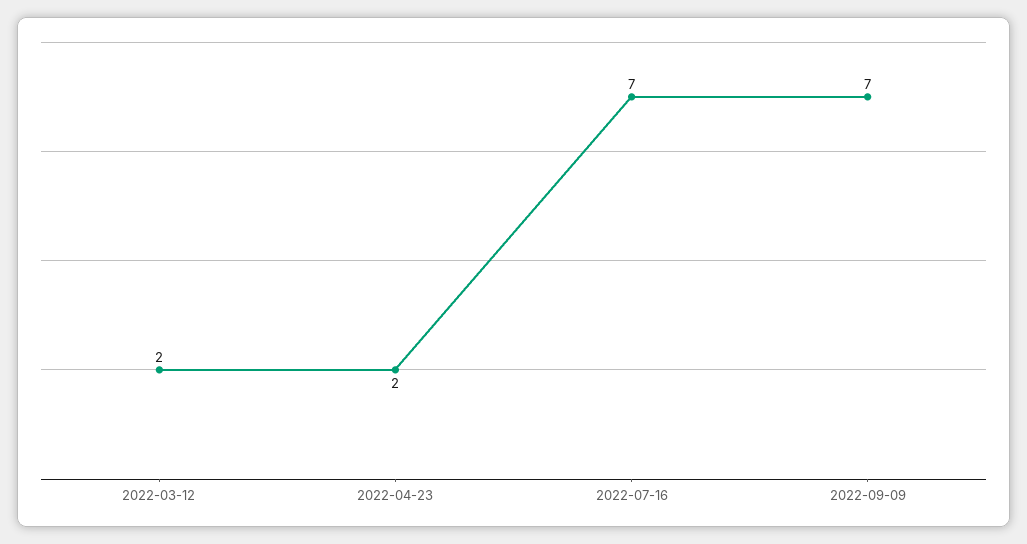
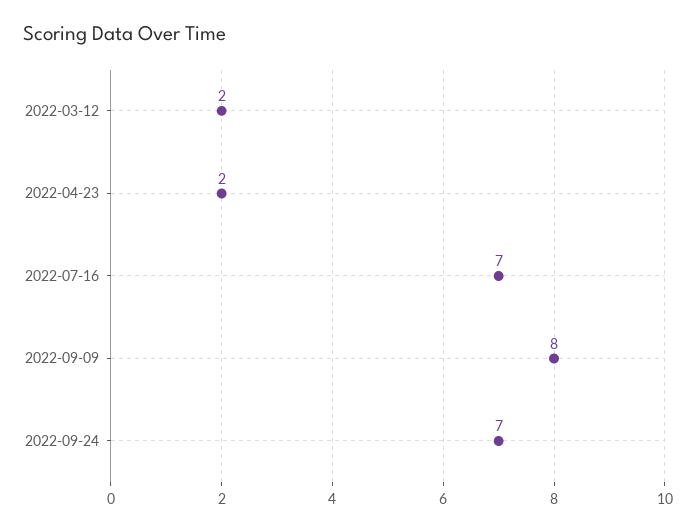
2022-09-09: 7 -> 8
2022-09-24: none -> 7

